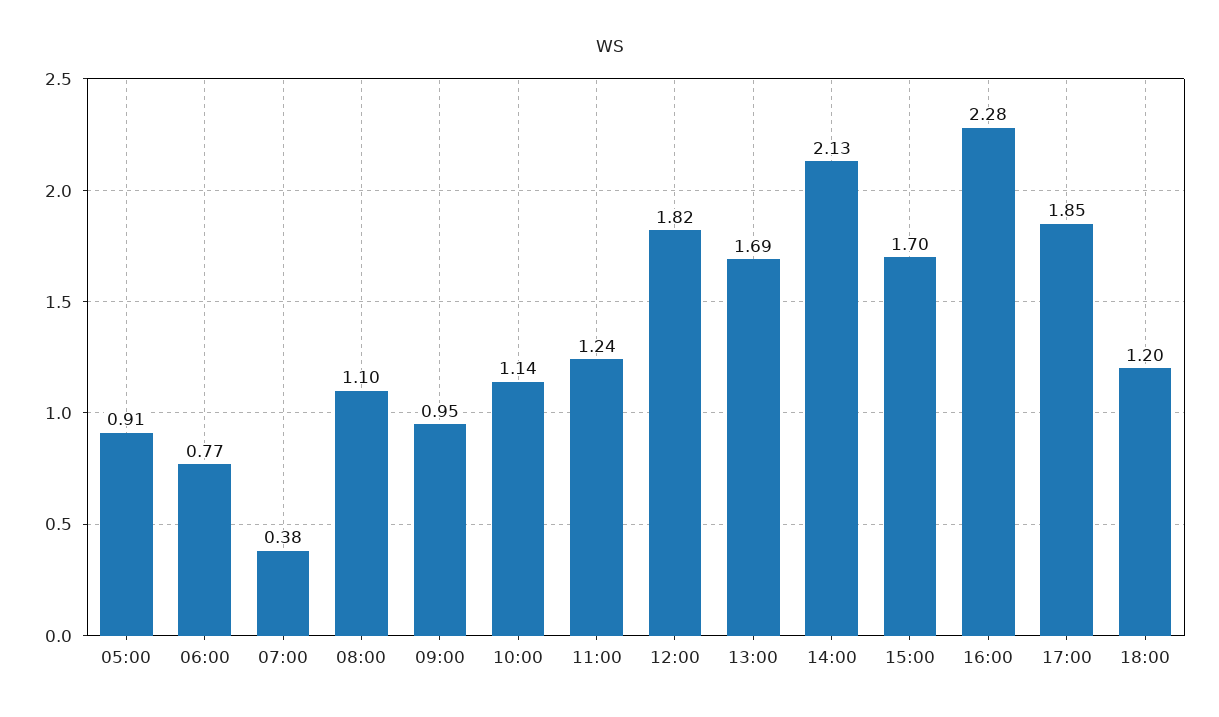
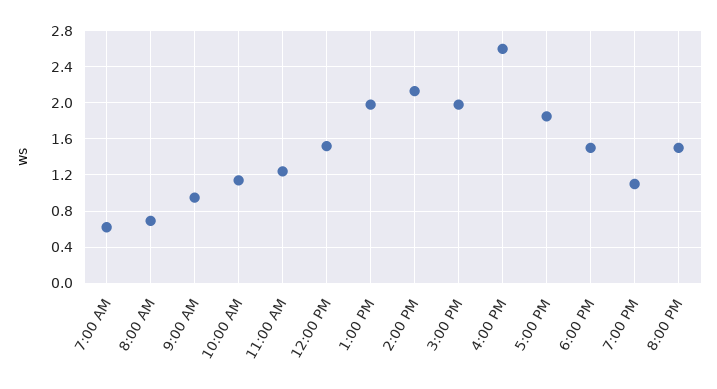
05:00: 0.91 -> none
06:00: 0.77 -> none
07:00: 0.38 -> 0.6
08:00: 1.1 -> 0.7
12:00: 1.82 -> 1.5
13:00: 1.69 -> 2
15:00: 1.7 -> 2
16:00: 2.28 -> 2.6
18:00: 1.2 -> 1.5
7:00 PM: none -> 1.1
8:00 PM: none -> 1.5

